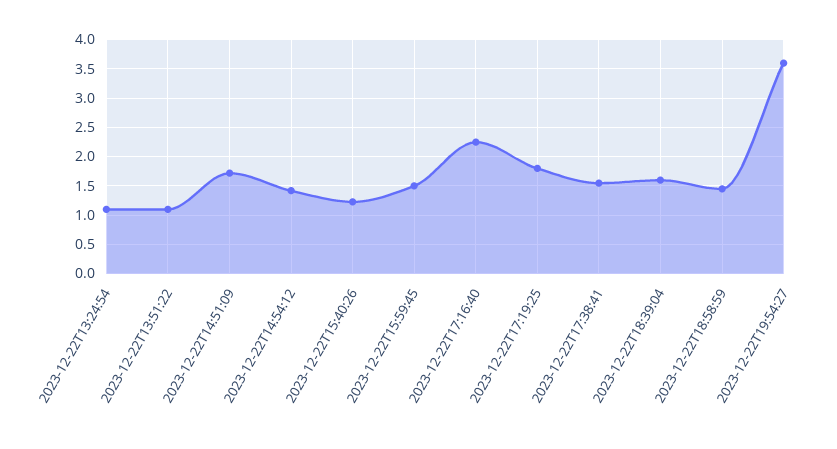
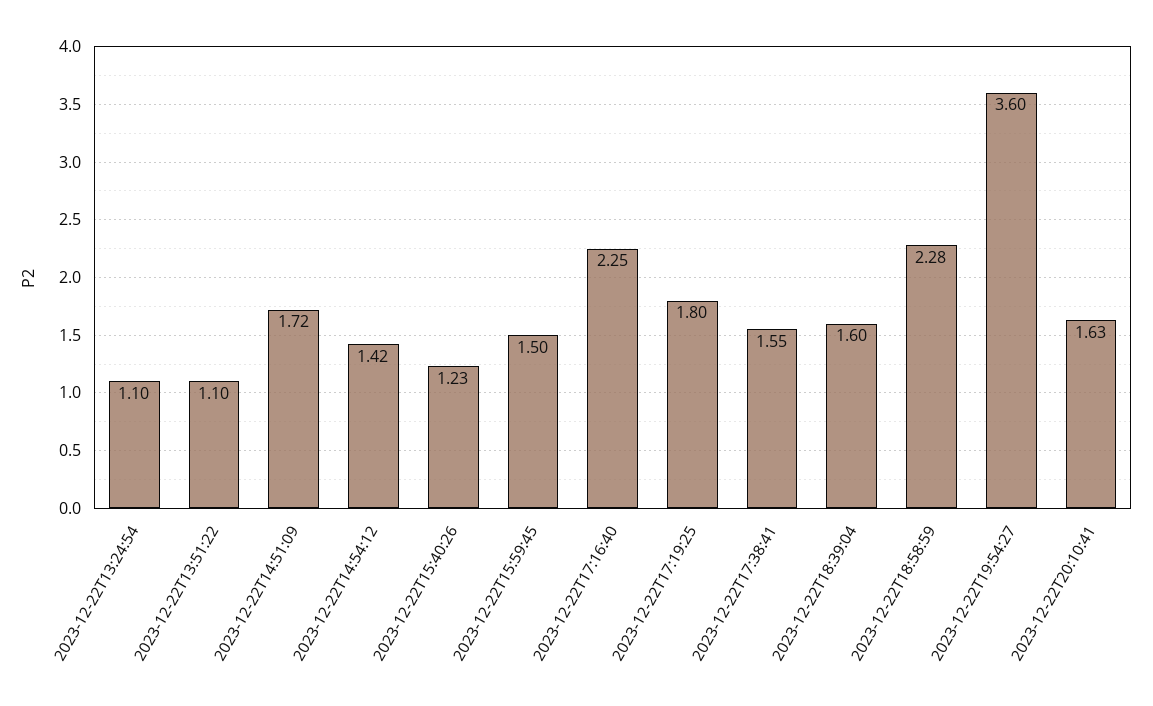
2023-12-22T18:58:59: 1.5 -> 2.28
2023-12-22T20:10:41: none -> 1.63

